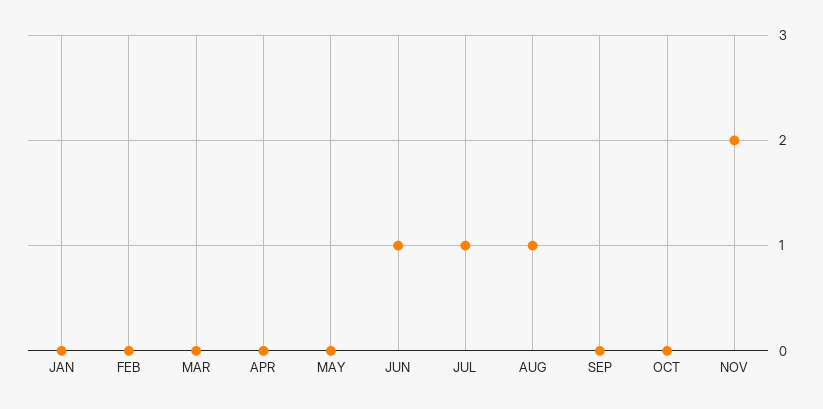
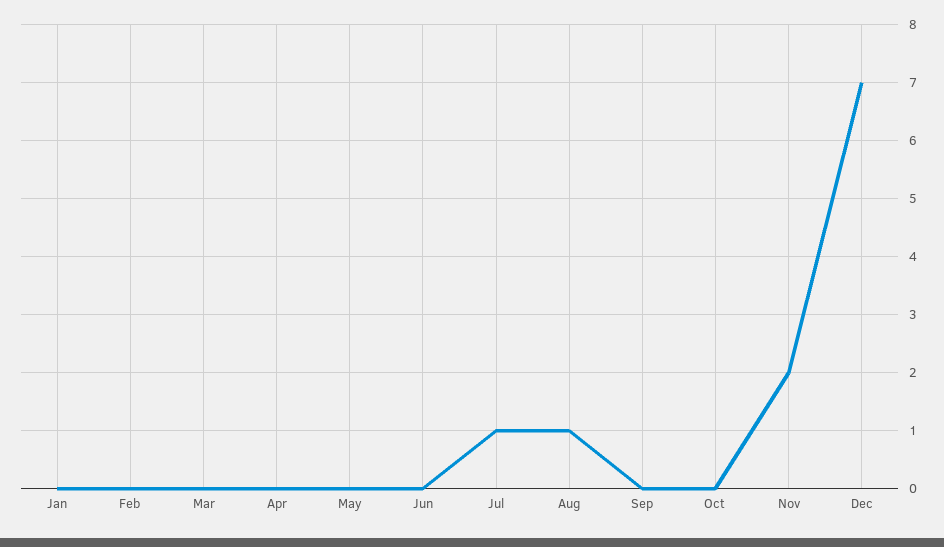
JUN: 1 -> 0
Dec: none -> 7

